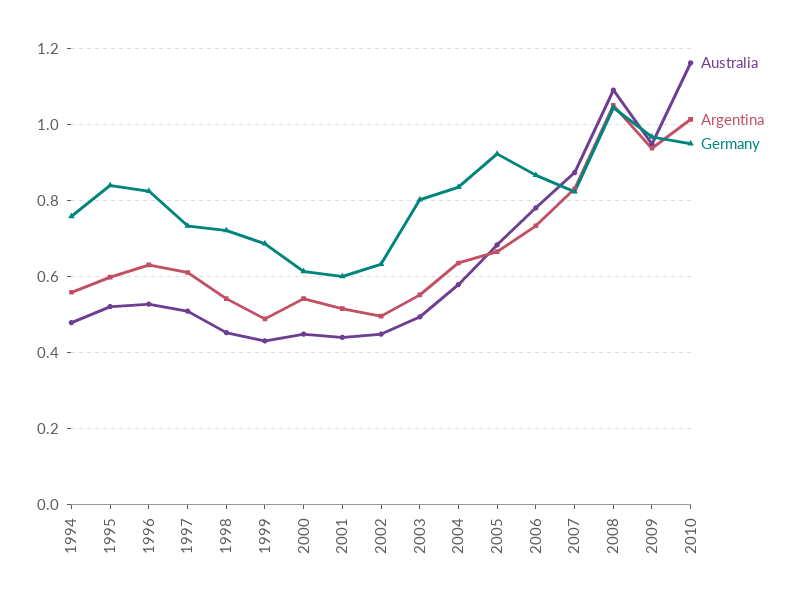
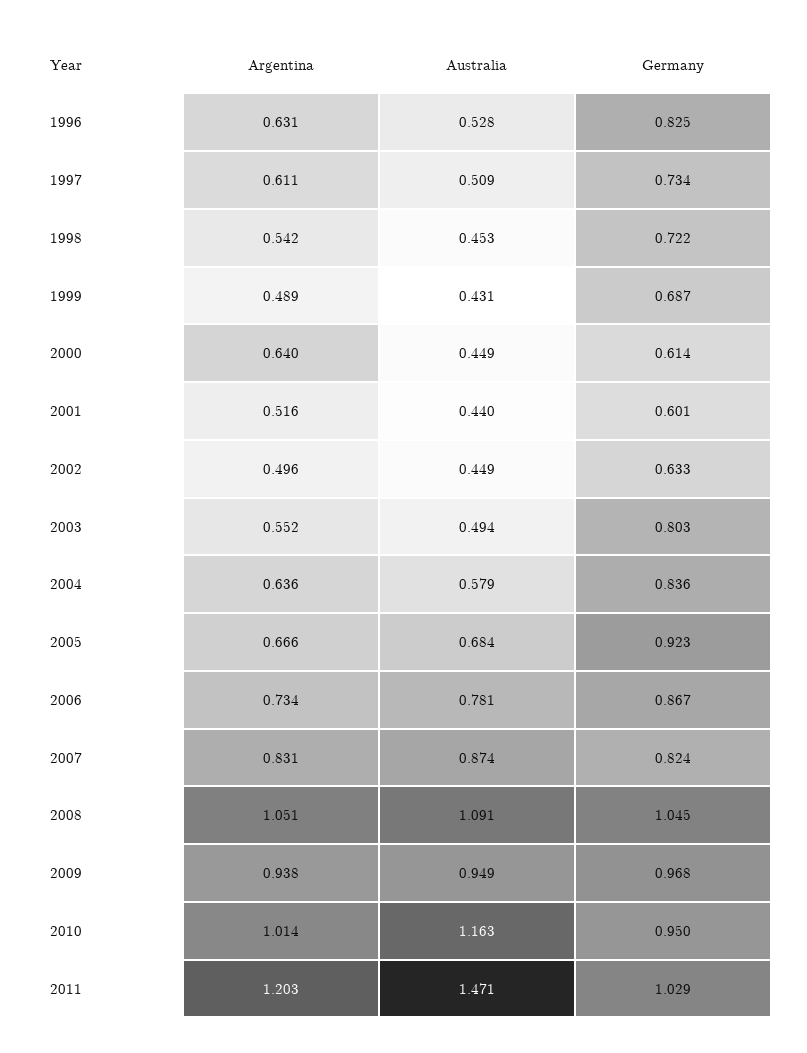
Australia, 1994: 0.48 -> none
Argentina, 1994: 0.56 -> none
Germany, 1994: 0.76 -> none
Australia, 1995: 0.52 -> none
Argentina, 1995: 0.6 -> none
Germany, 1995: 0.84 -> none
Argentina, 2000: 0.54 -> 0.64
Argentina, 2011: none -> 1.203
Australia, 2011: none -> 1.471
Germany, 2011: none -> 1.029

